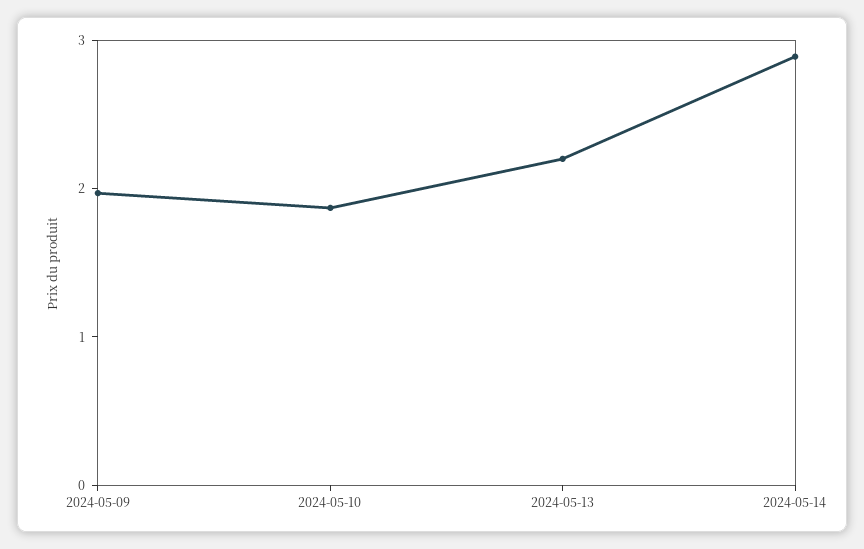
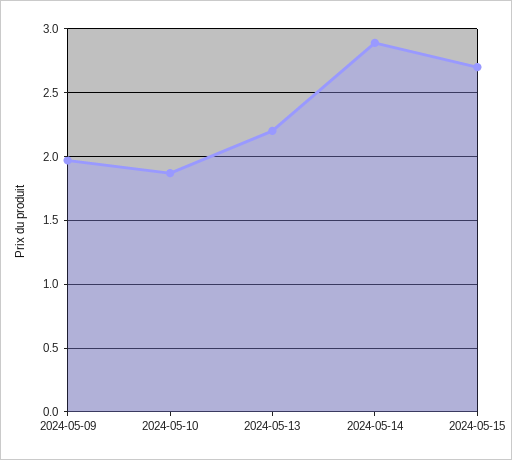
2024-05-15: none -> 2.7

